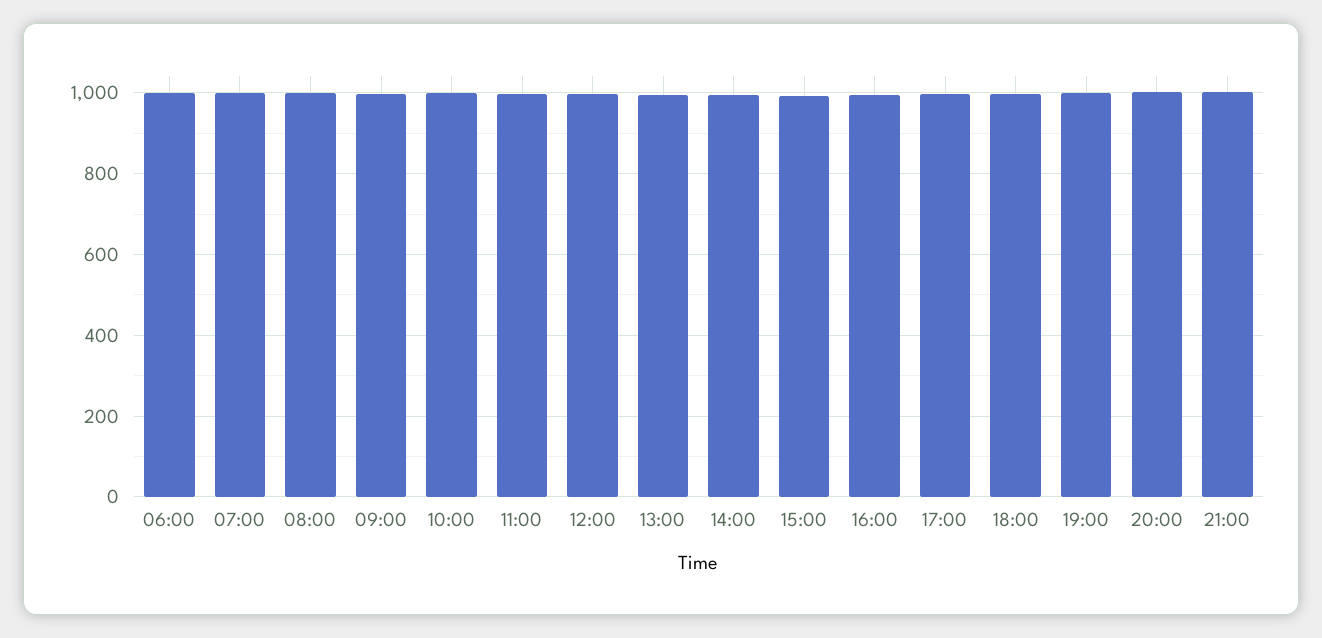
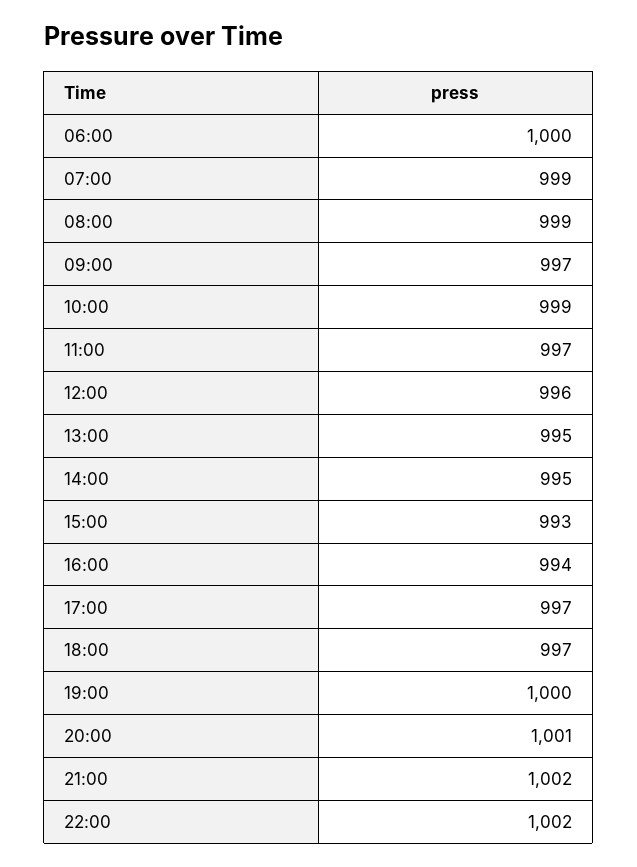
22:00: none -> 1002

